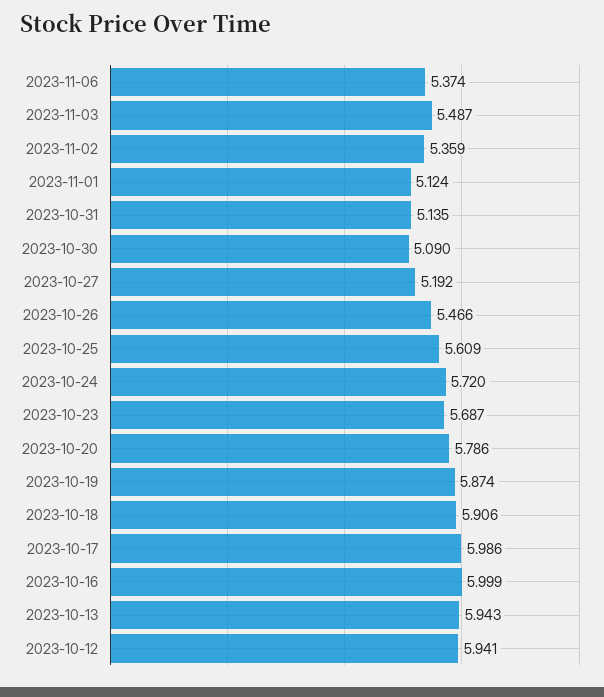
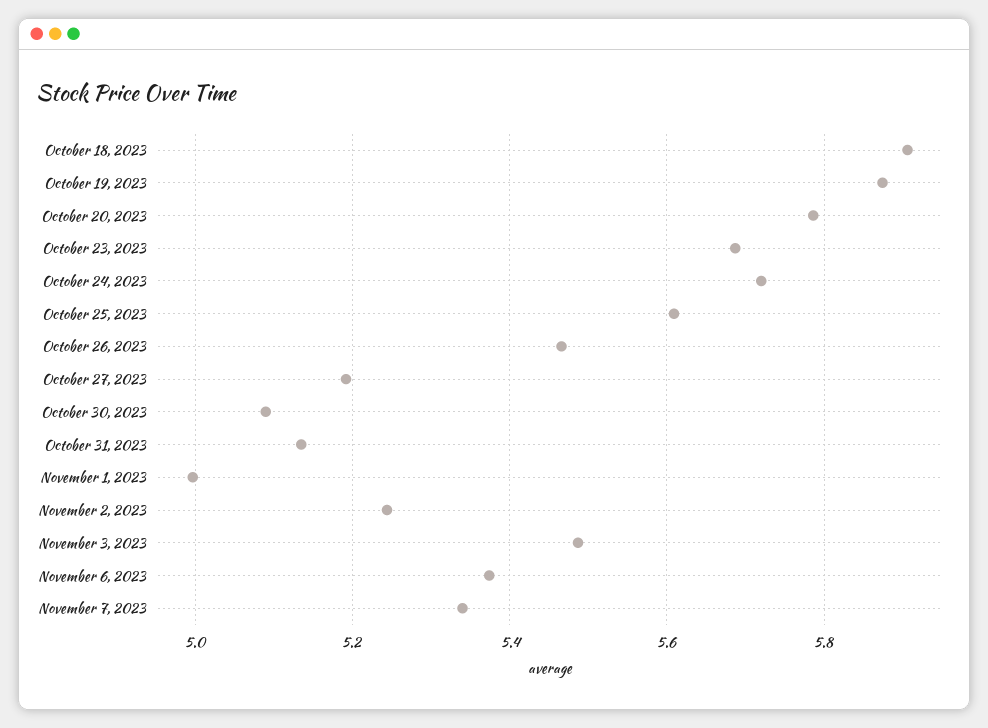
2023-11-02: 5.359 -> 5.24
2023-11-01: 5.124 -> 5
2023-10-17: 5.986 -> none
2023-10-16: 5.999 -> none
2023-10-13: 5.943 -> none
2023-10-12: 5.941 -> none
November 7, 2023: none -> 5.34

